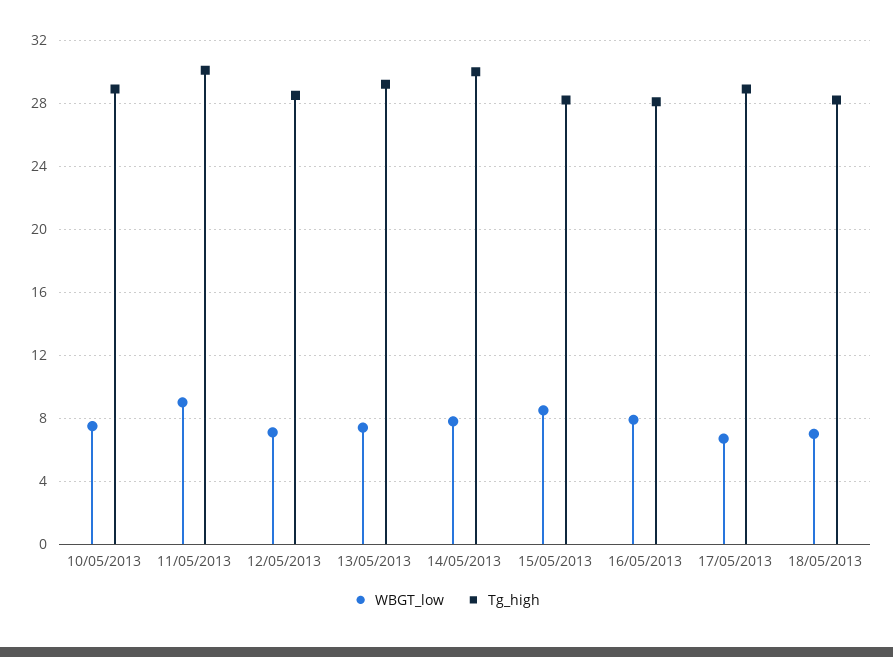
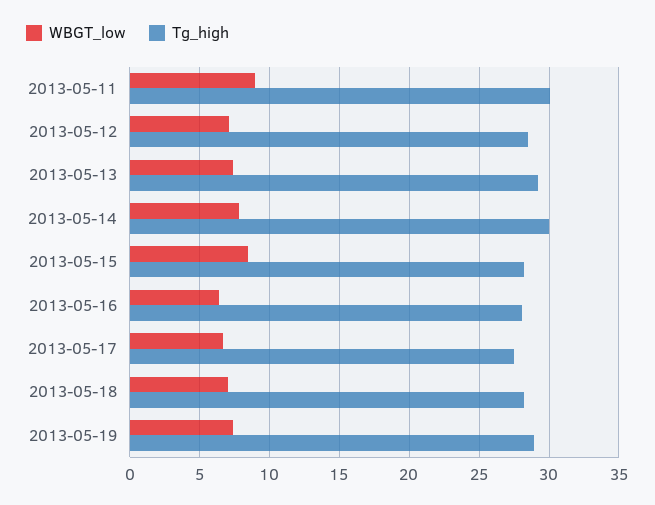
WBGT_low, 10/05/2013: 7.5 -> none
Tg_high, 10/05/2013: 29 -> none
WBGT_low, 16/05/2013: 8 -> 6.5
Tg_high, 17/05/2013: 29 -> 27.5
WBGT_low, 2013-05-19: none -> 7.5
Tg_high, 2013-05-19: none -> 29

